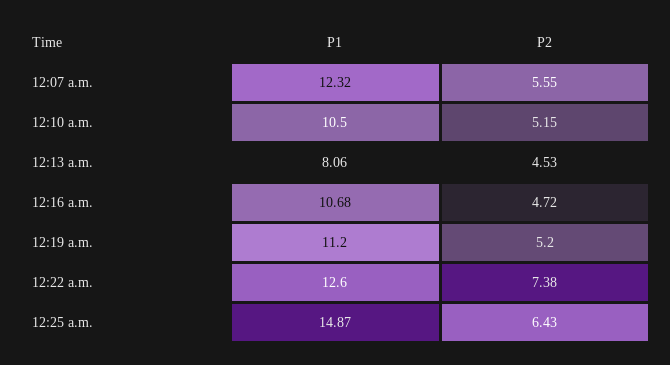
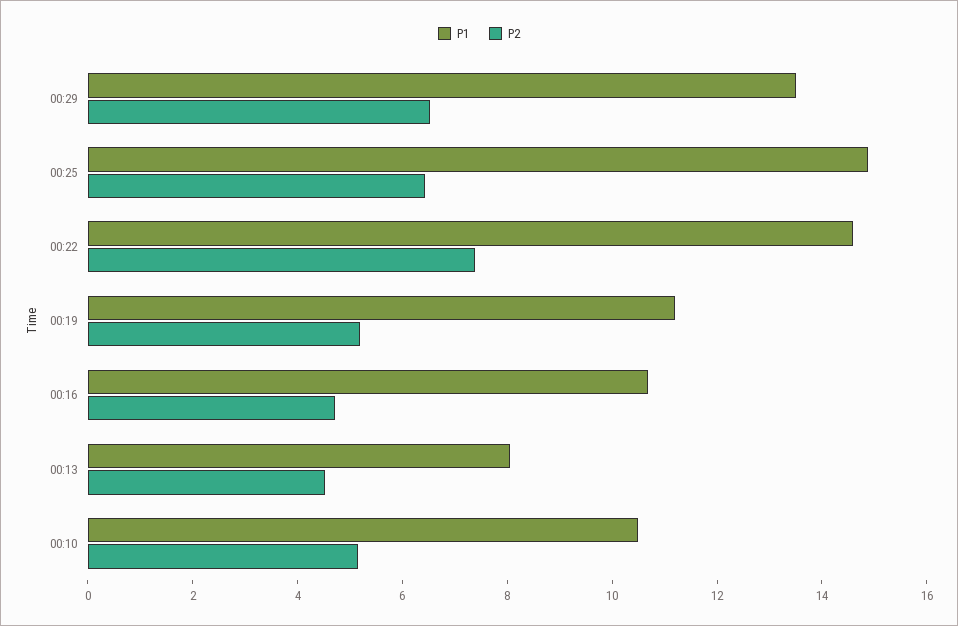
P1, 12:07 a.m.: 12.32 -> none
P2, 12:07 a.m.: 5.55 -> none
P1, 12:22 a.m.: 12.6 -> 14.5
P1, 00:29: none -> 13.5
P2, 00:29: none -> 6.5

